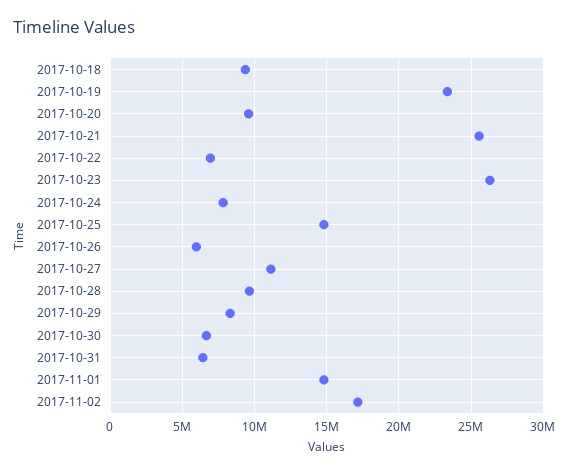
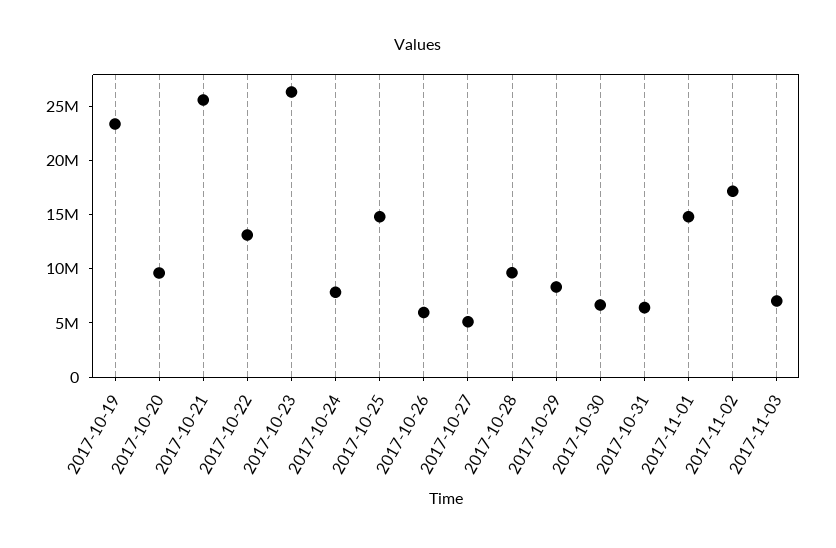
2017-10-18: 9500000 -> none
2017-10-22: 7000000 -> 13000000
2017-10-27: 11000000 -> 5000000
2017-11-03: none -> 7000000

